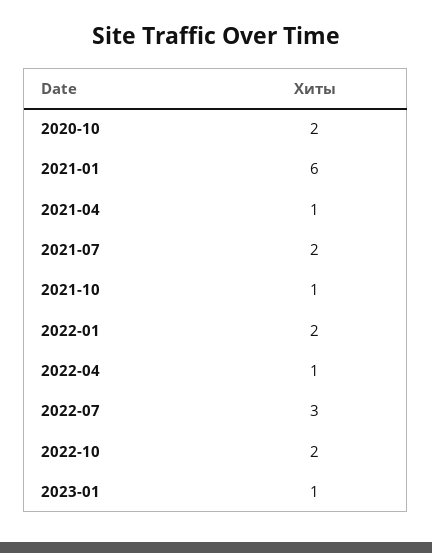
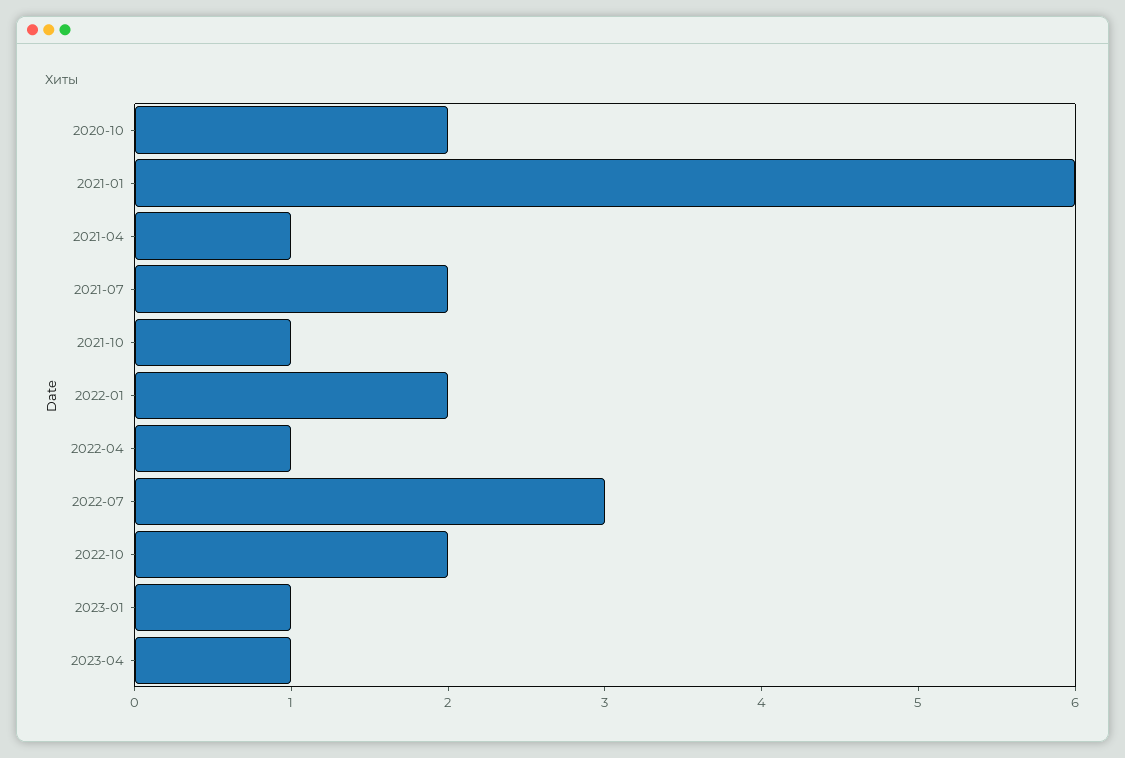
2023-04: none -> 1

